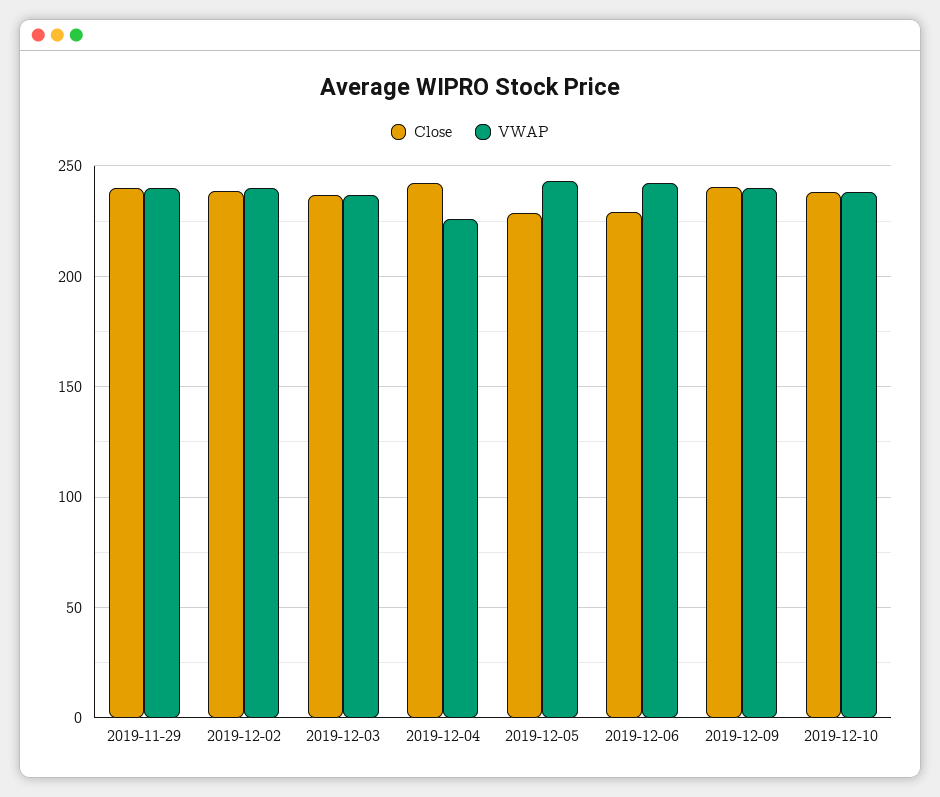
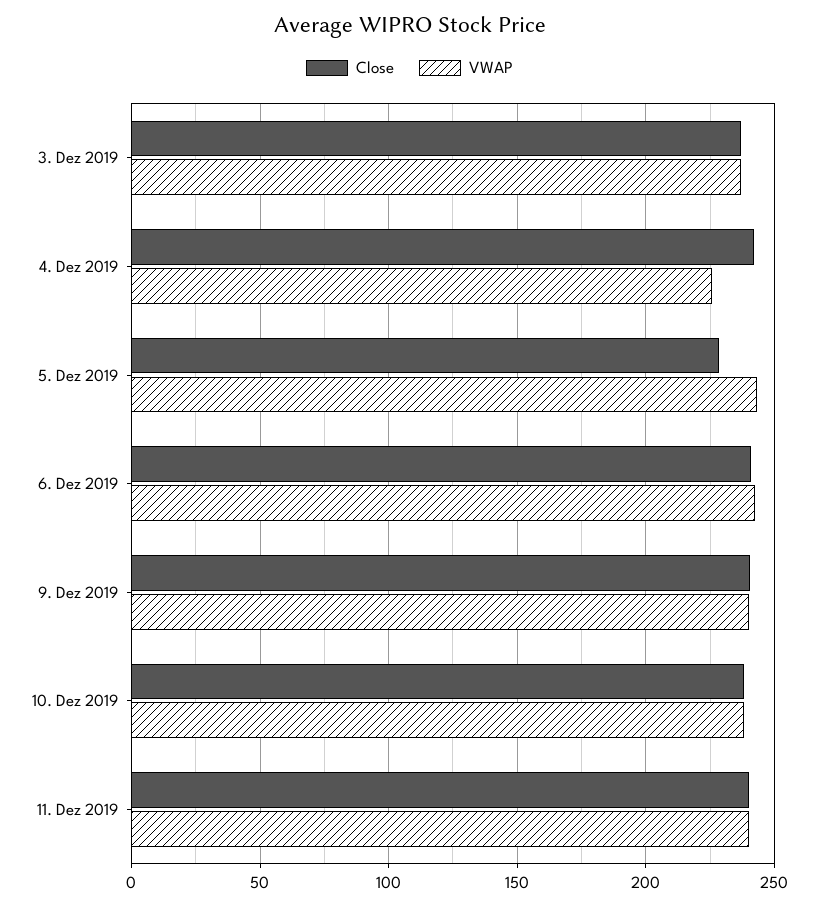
Close, 2019-11-29: 240 -> none
VWAP, 2019-11-29: 240 -> none
Close, 2019-12-02: 240 -> none
VWAP, 2019-12-02: 240 -> none
Close, 2019-12-06: 230 -> 240
Close, 11. Dez 2019: none -> 240
VWAP, 11. Dez 2019: none -> 240

